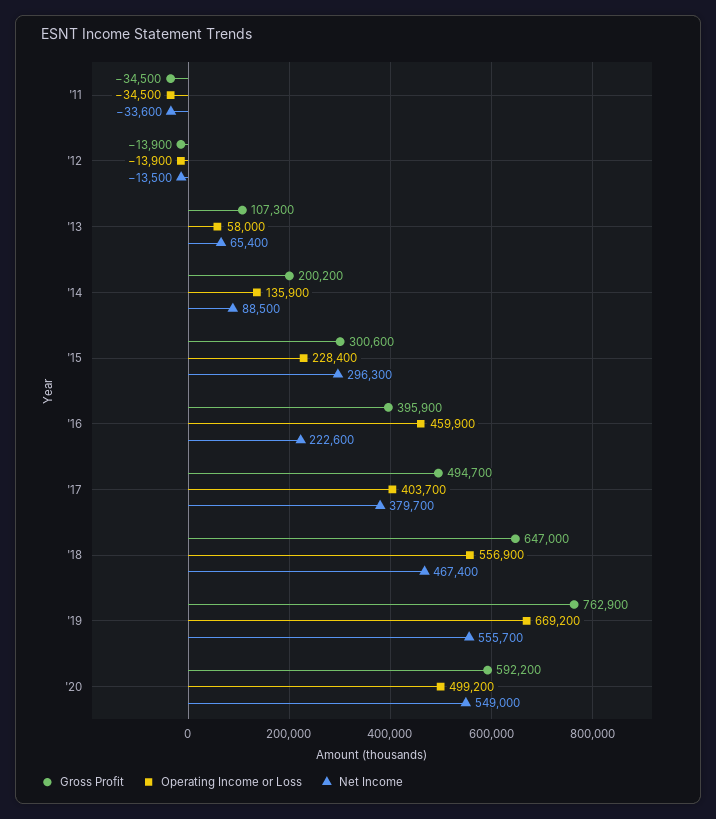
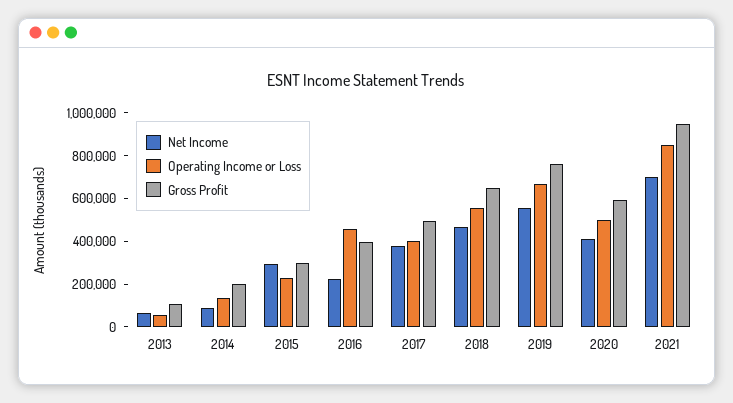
Gross Profit, '11: -34500 -> none
Operating Income or Loss, '11: -34500 -> none
Net Income, '11: -33600 -> none
Gross Profit, '12: -13900 -> none
Operating Income or Loss, '12: -13900 -> none
Net Income, '12: -13500 -> none
Net Income, '20: 549000 -> 400000
Net Income, 2021: none -> 700000
Operating Income or Loss, 2021: none -> 850000
Gross Profit, 2021: none -> 950000

